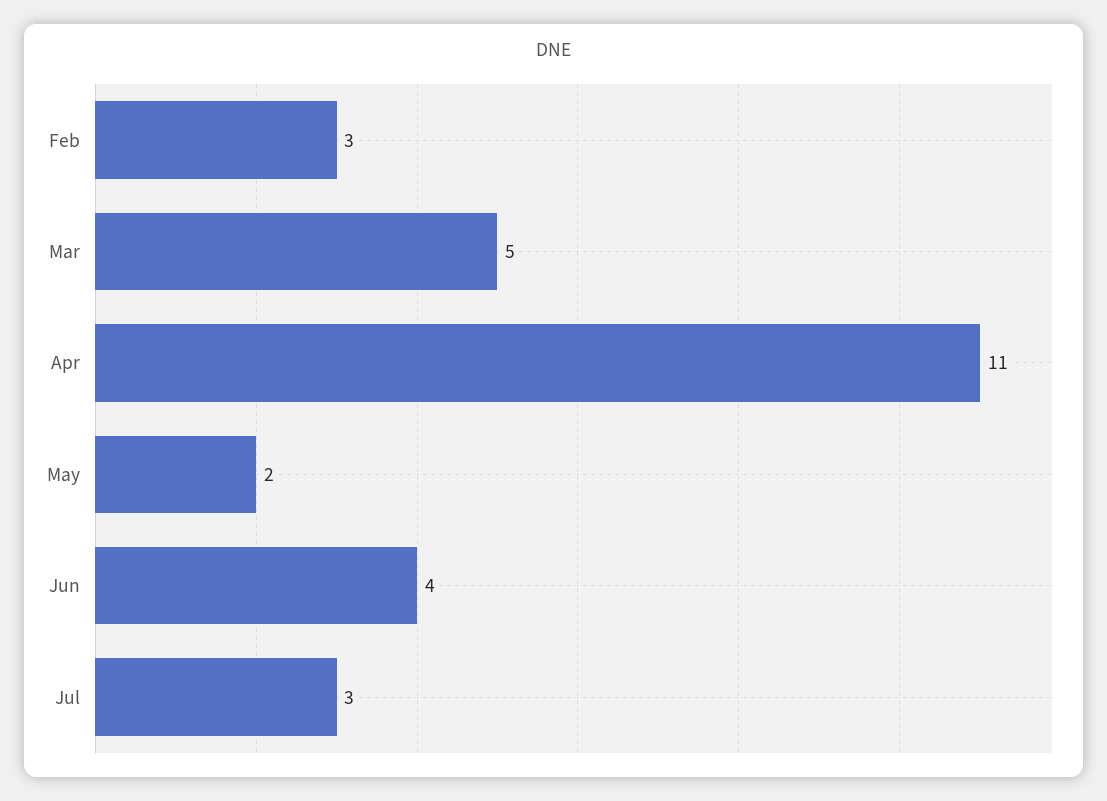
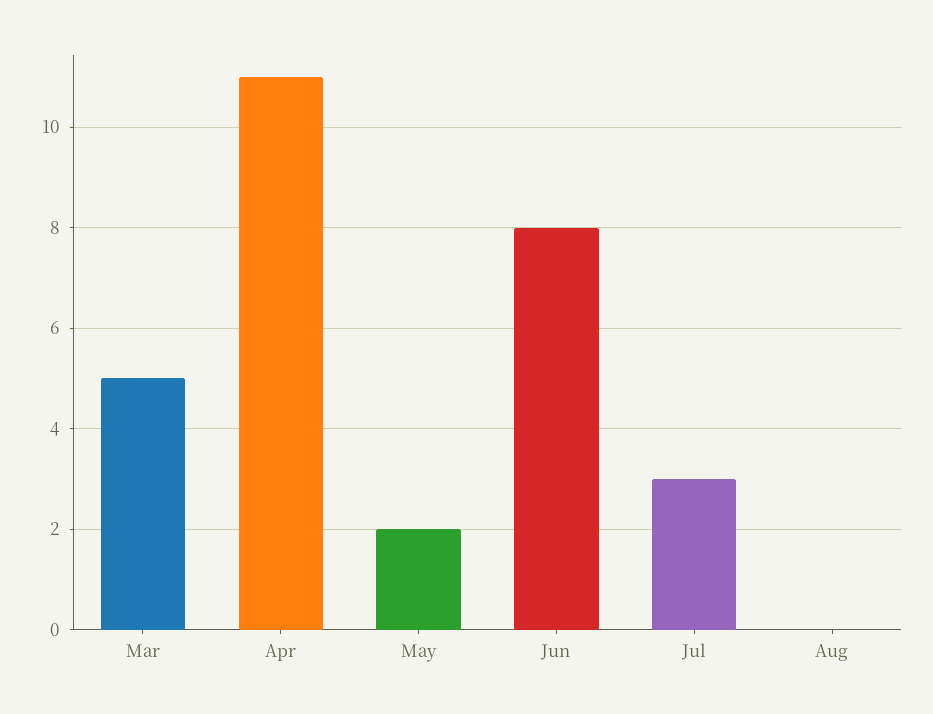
Feb: 3 -> none
Jun: 4 -> 8
Aug: none -> 0

